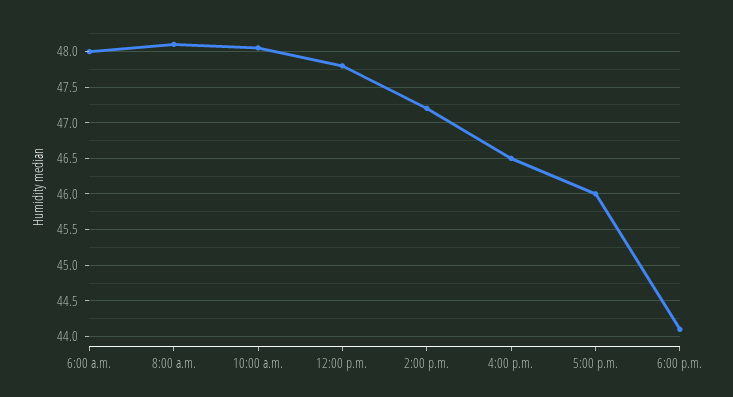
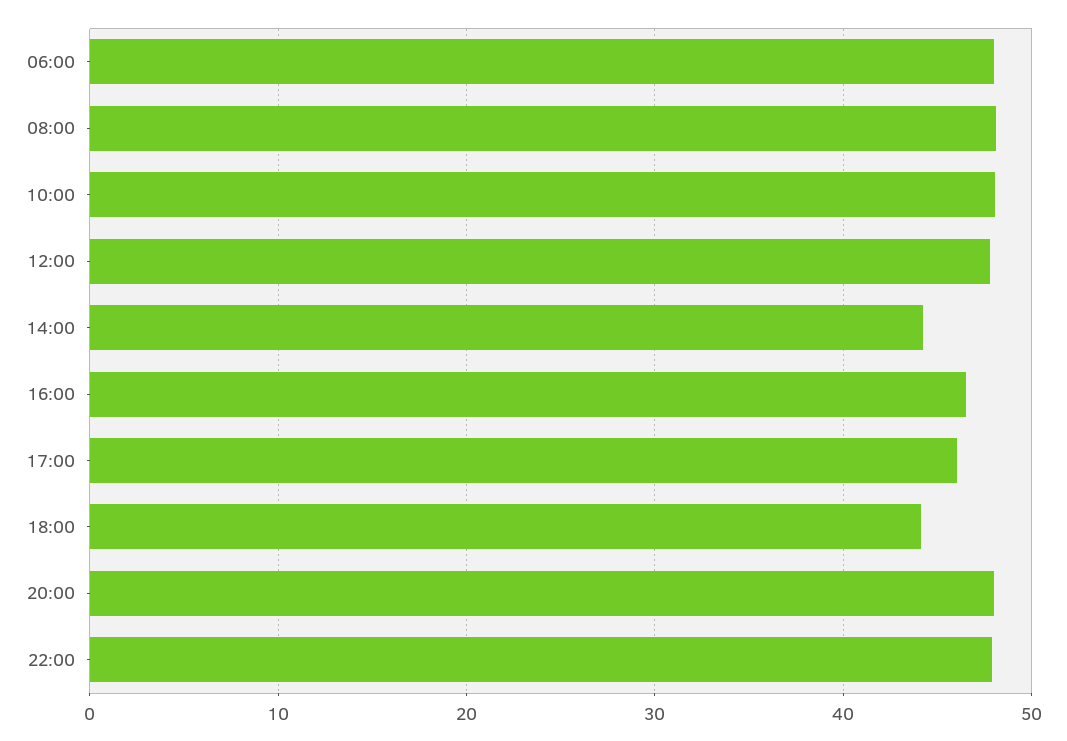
2:00 p.m.: 47.2 -> 44
20:00: none -> 48
22:00: none -> 48

